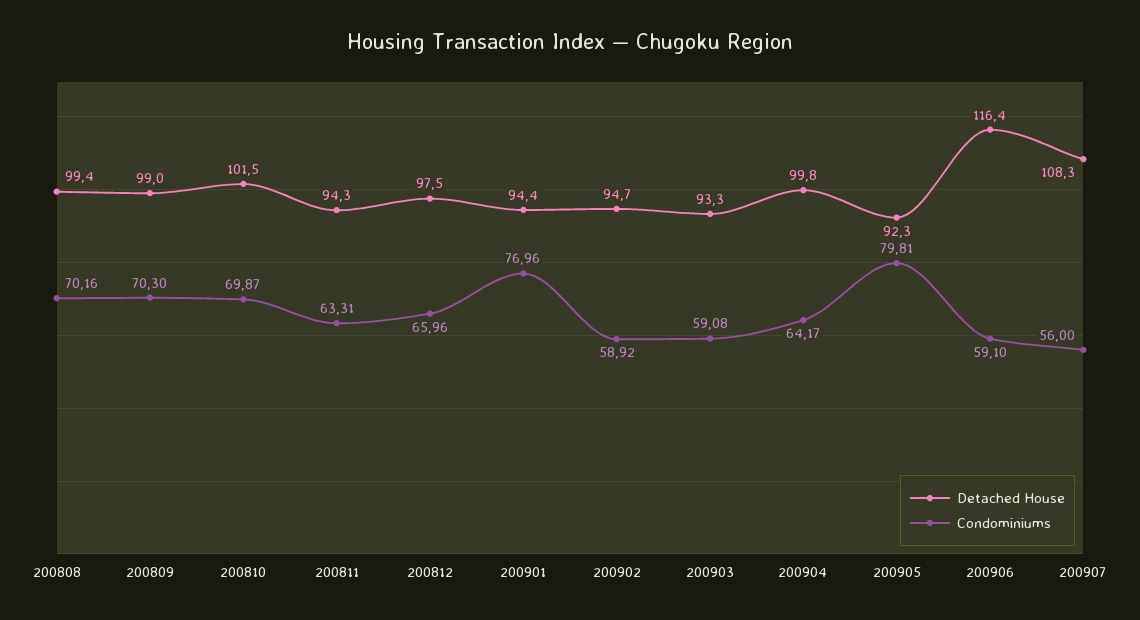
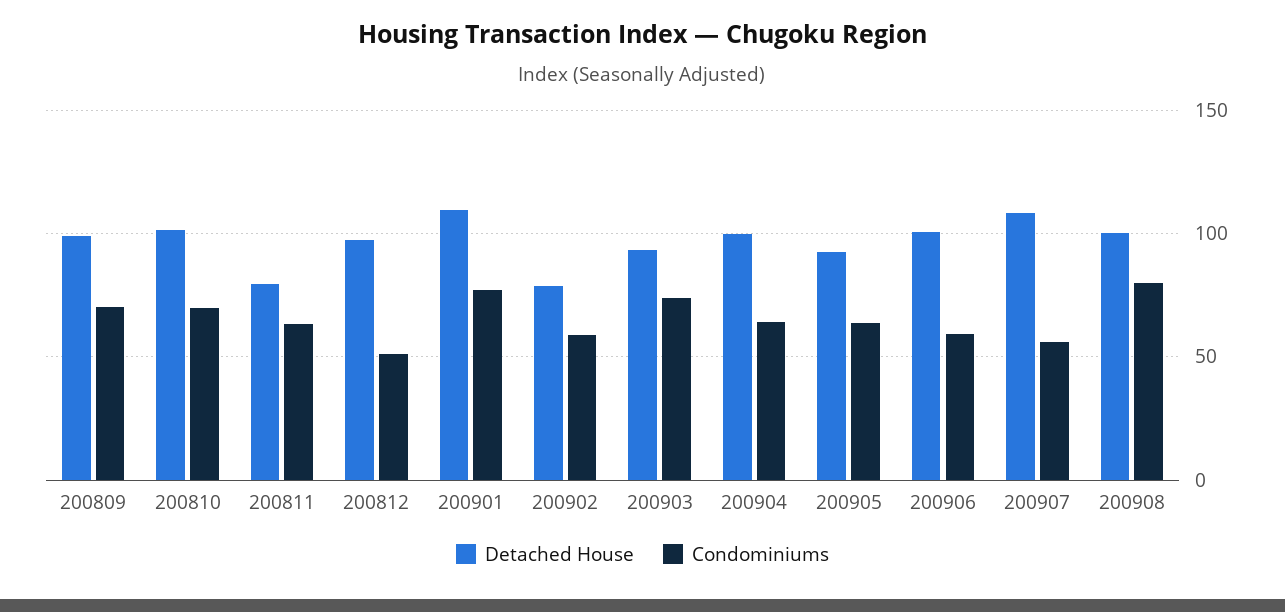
Detached House, 200808: 99.4 -> none
Condominiums, 200808: 70.16 -> none
Detached House, 200811: 94.3 -> 80
Condominiums, 200812: 65.96 -> 50
Detached House, 200901: 94.4 -> 110
Detached House, 200902: 94.7 -> 80
Condominiums, 200903: 59.08 -> 75
Condominiums, 200905: 79.81 -> 65
Detached House, 200906: 116.4 -> 100
Detached House, 200908: none -> 100
Condominiums, 200908: none -> 80

